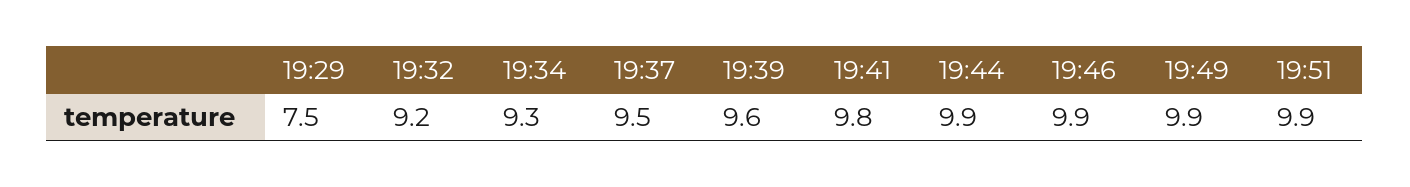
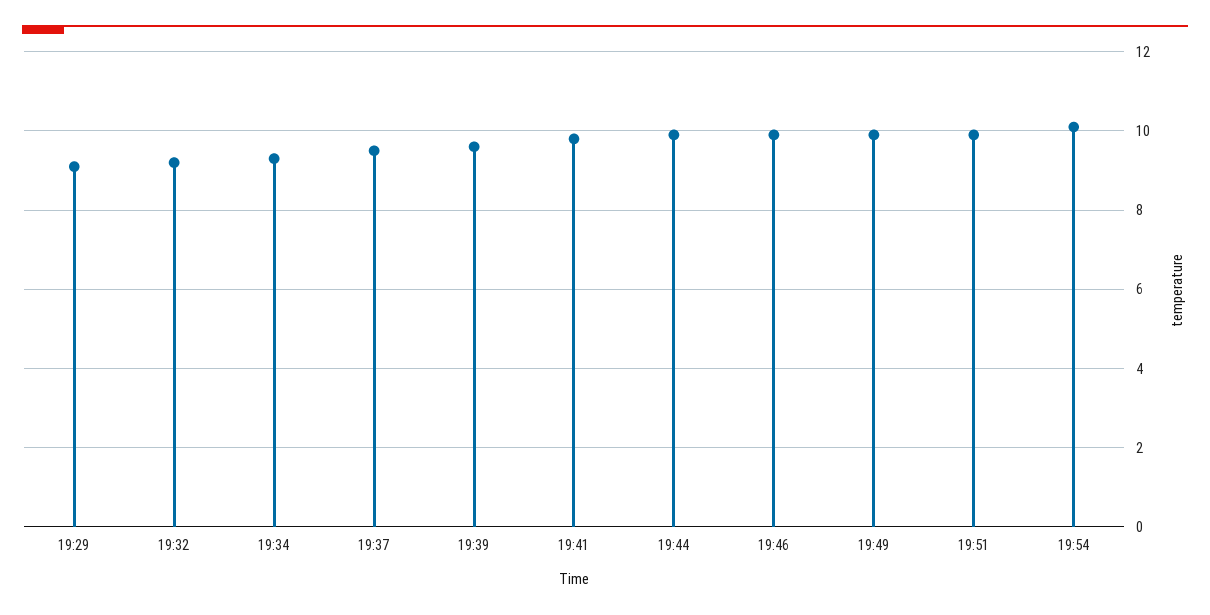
19:29: 7.5 -> 9
19:54: none -> 10

